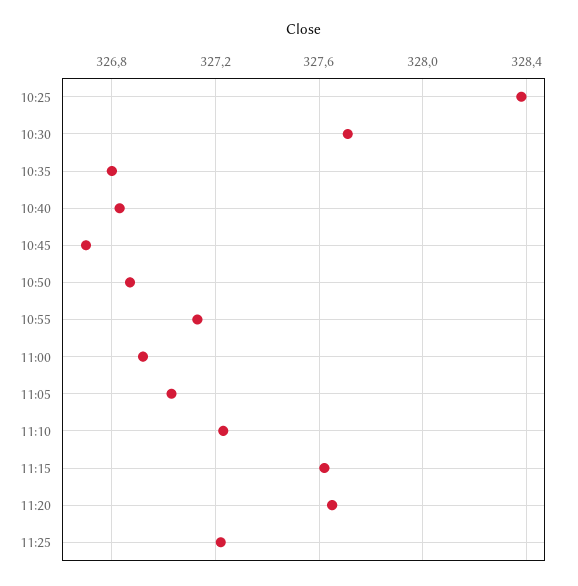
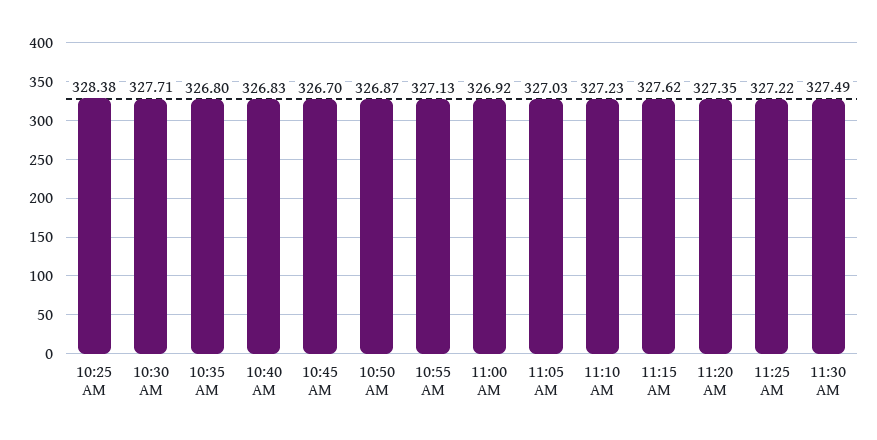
11:20: 327.65 -> 327.35
11:30 AM: none -> 327.49

